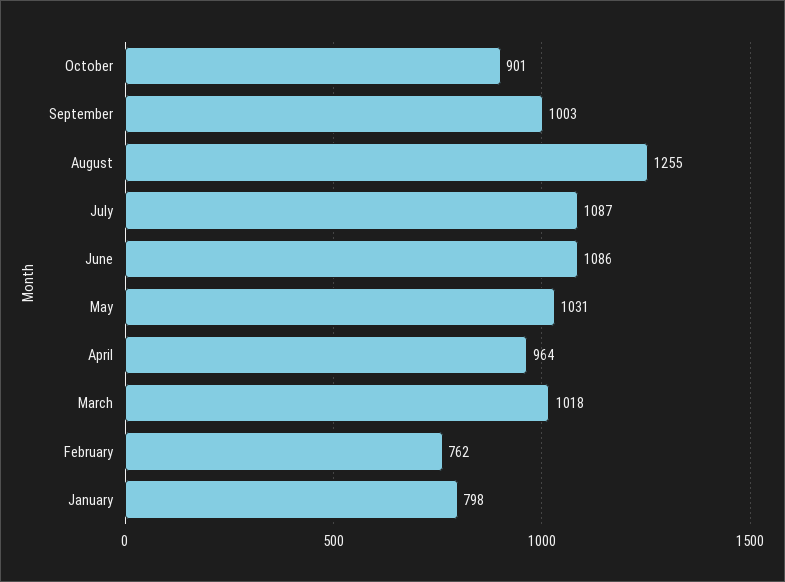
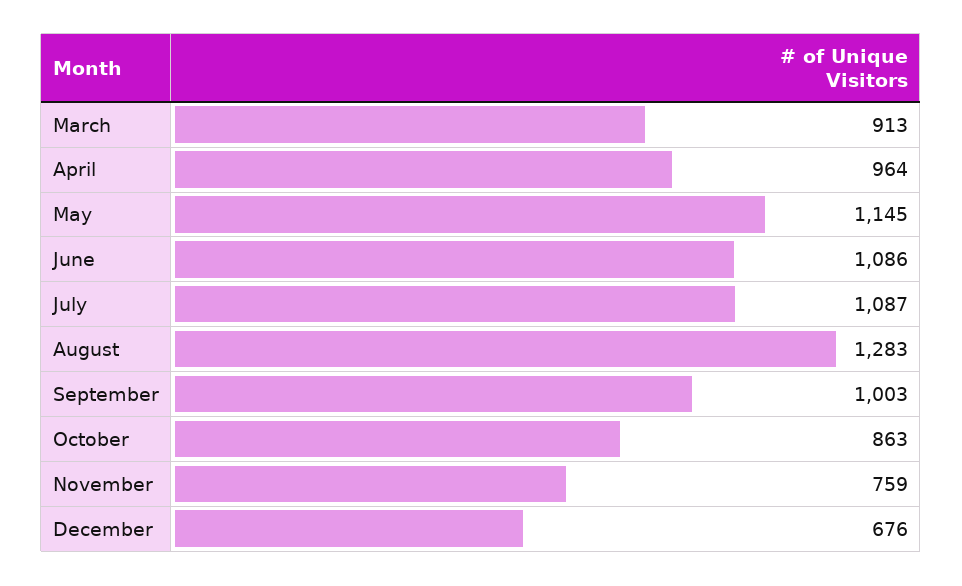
October: 901 -> 863
August: 1255 -> 1283
May: 1031 -> 1145
March: 1018 -> 913
February: 762 -> none
January: 798 -> none
November: none -> 759
December: none -> 676

